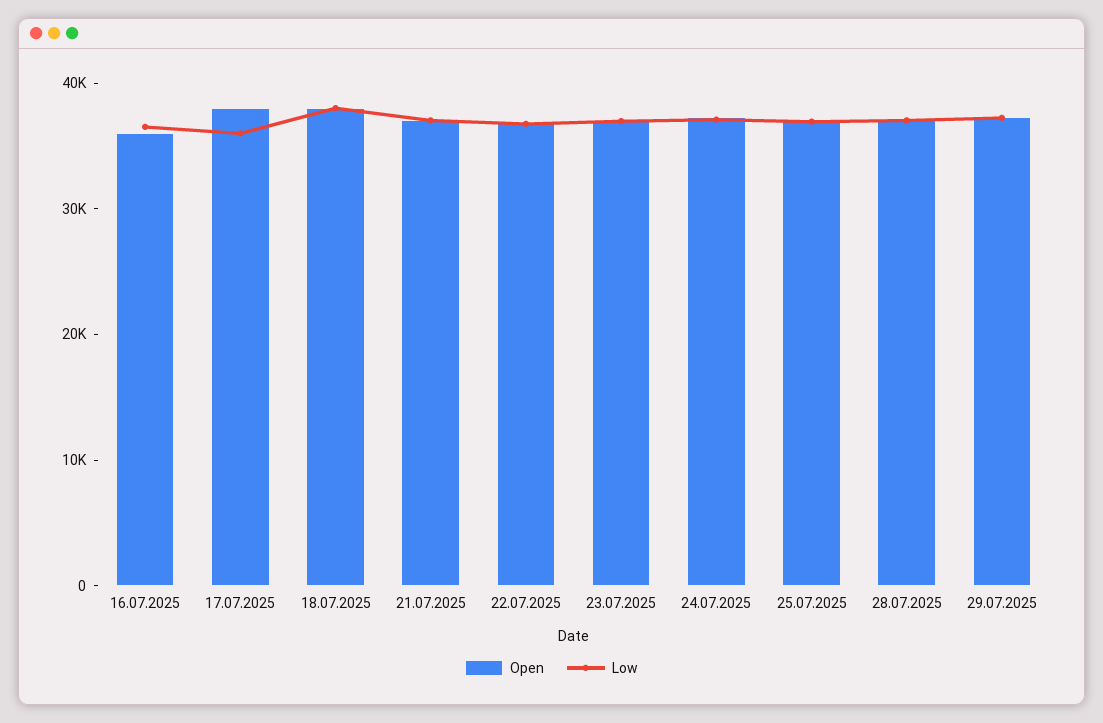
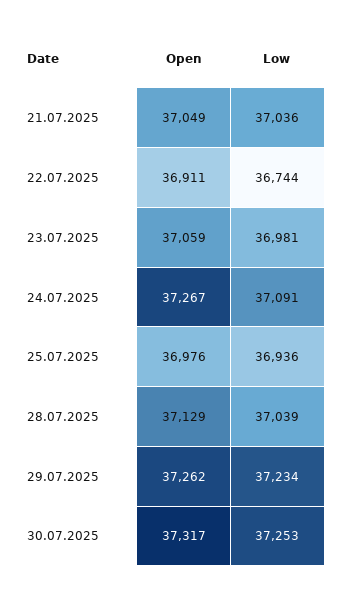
Open, 16.07.2025: 36000 -> none
Low, 16.07.2025: 36000 -> none
Open, 17.07.2025: 38000 -> none
Low, 17.07.2025: 36000 -> none
Open, 18.07.2025: 38000 -> none
Low, 18.07.2025: 38000 -> none
Open, 30.07.2025: none -> 37317
Low, 30.07.2025: none -> 37253

